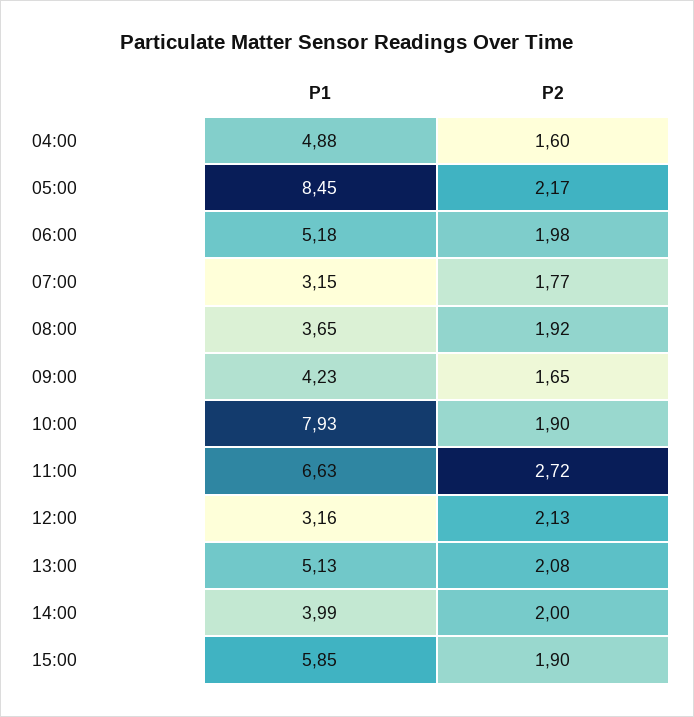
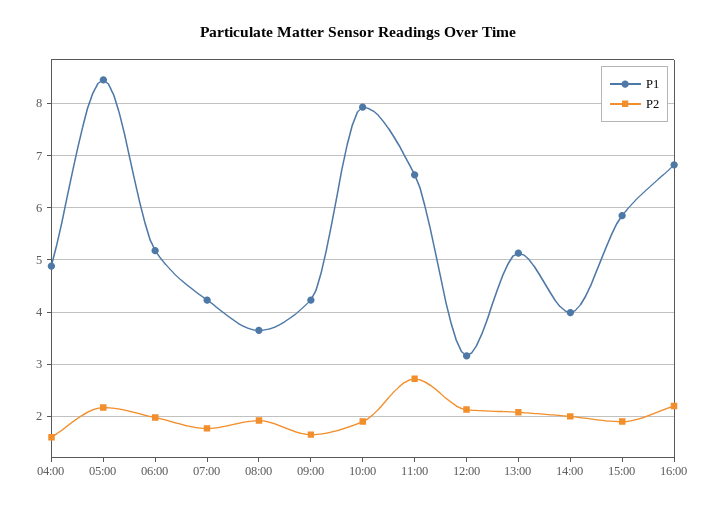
P1, 07:00: 3.15 -> 4.2
P1, 16:00: none -> 6.8
P2, 16:00: none -> 2.2

